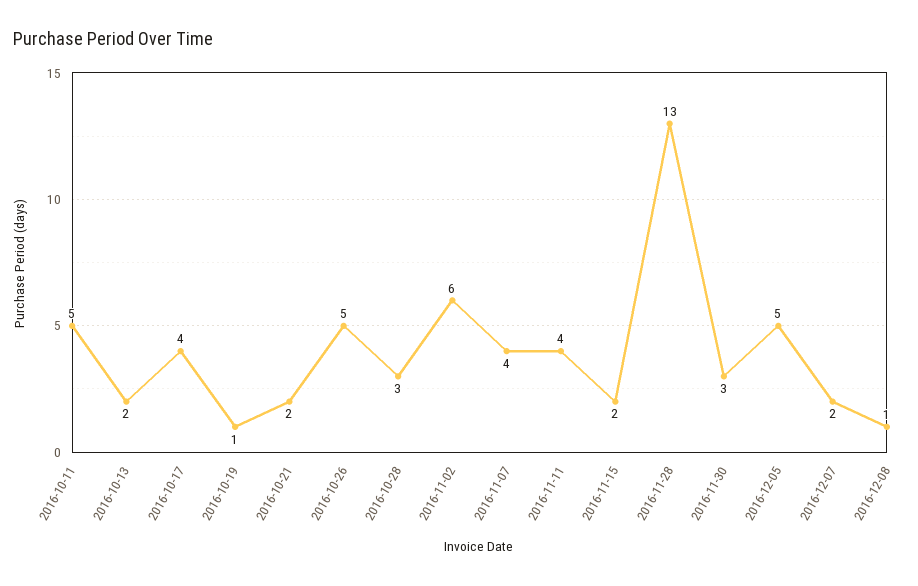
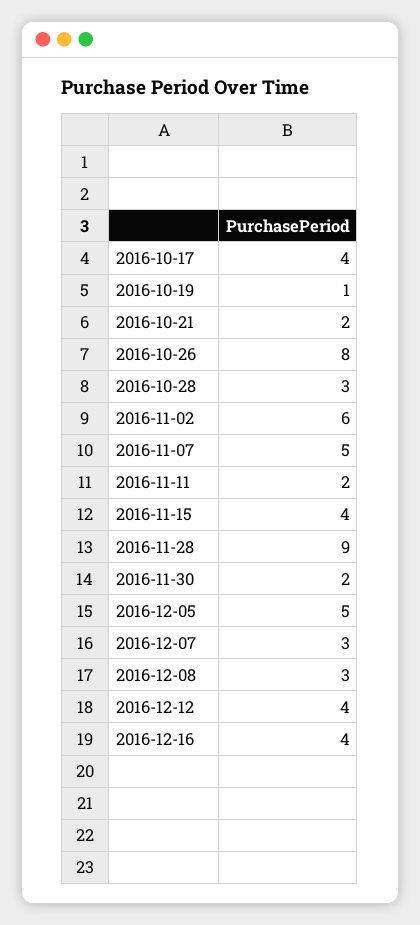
2016-10-11: 5 -> none
2016-10-13: 2 -> none
2016-10-26: 5 -> 8
2016-11-07: 4 -> 5
2016-11-11: 4 -> 2
2016-11-15: 2 -> 4
2016-11-28: 13 -> 9
2016-11-30: 3 -> 2
2016-12-07: 2 -> 3
2016-12-08: 1 -> 3
2016-12-12: none -> 4
2016-12-16: none -> 4

